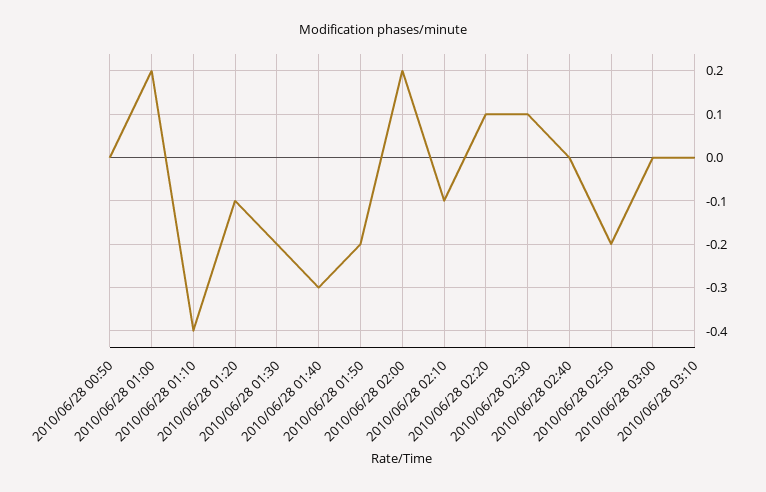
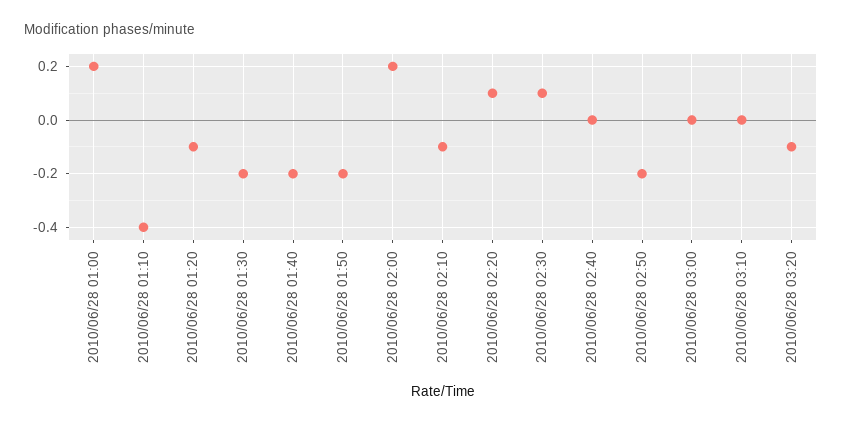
2010/06/28 00:50: 0 -> none
2010/06/28 01:40: -0.3 -> -0.2
2010/06/28 03:20: none -> -0.1

